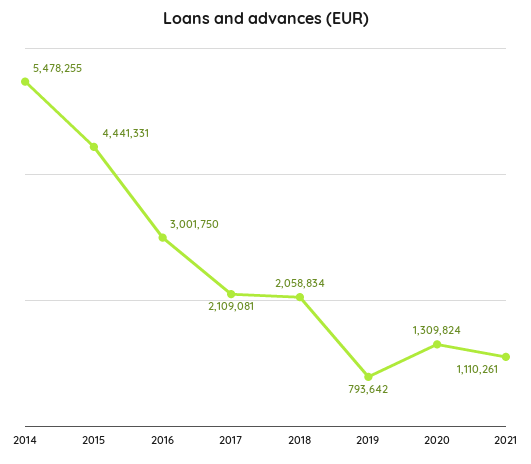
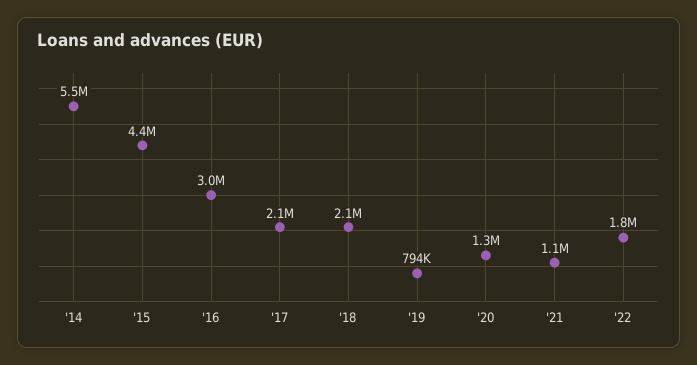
'22: none -> 1800000

